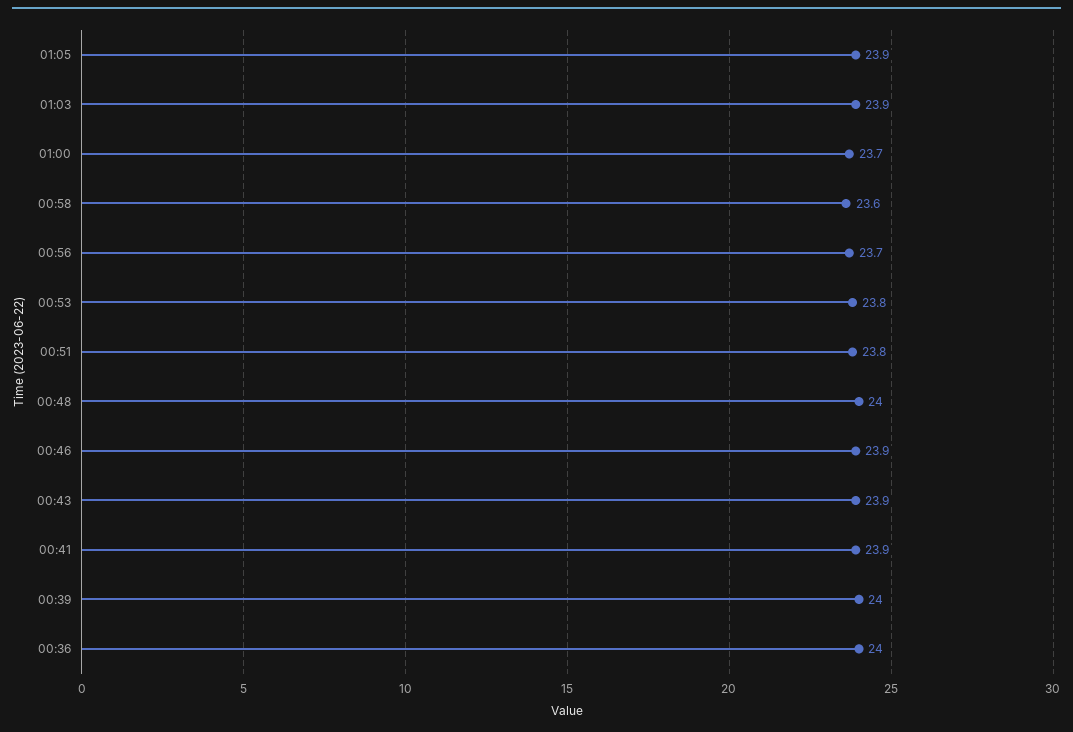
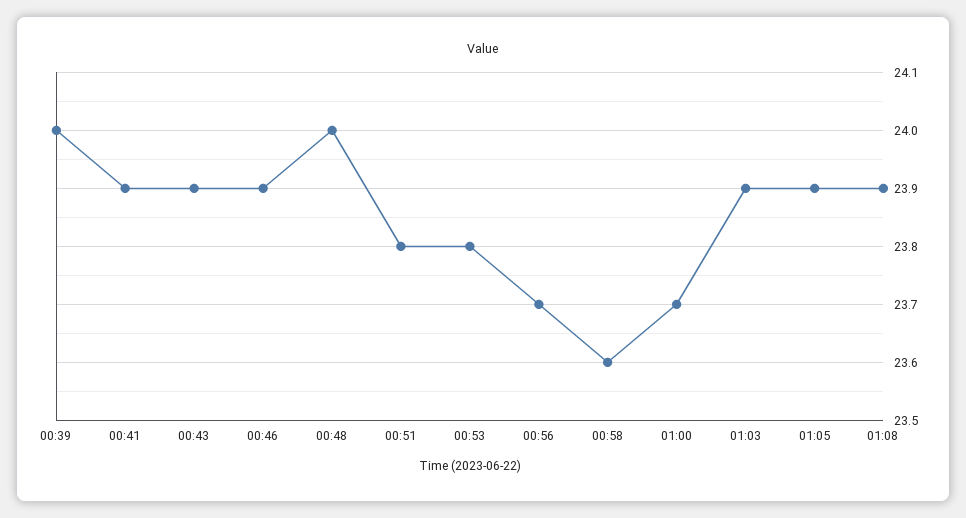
00:36: 24 -> none
01:08: none -> 23.9

